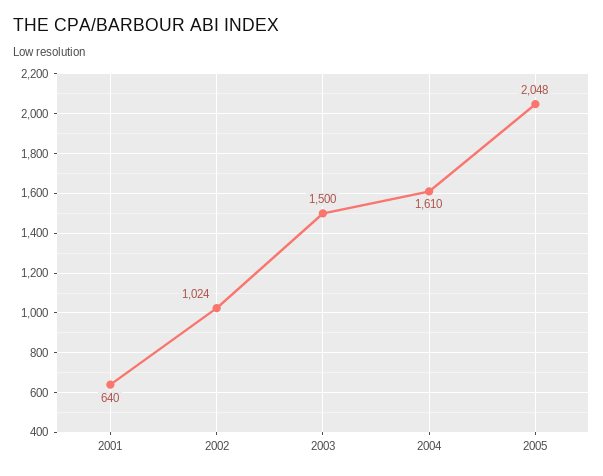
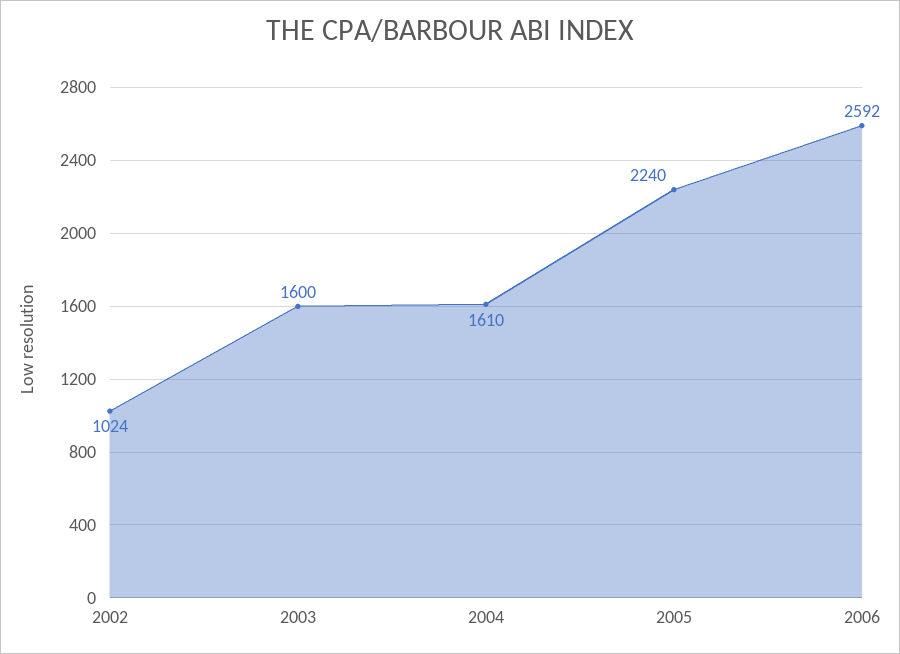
2001: 640 -> none
2003: 1500 -> 1600
2005: 2048 -> 2240
2006: none -> 2592

